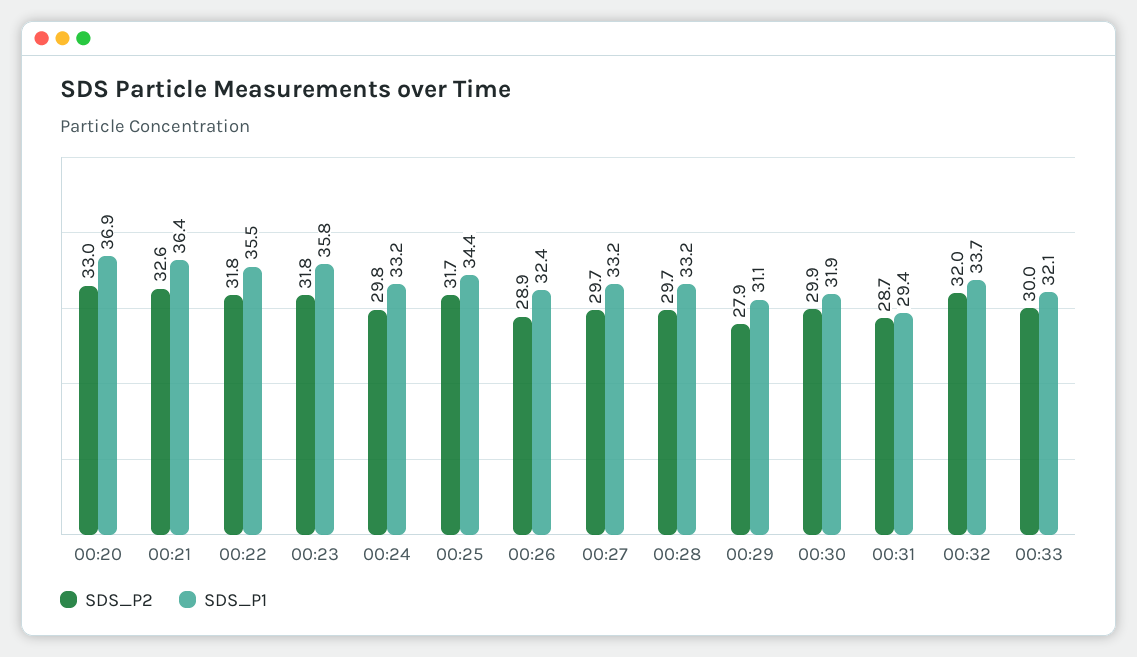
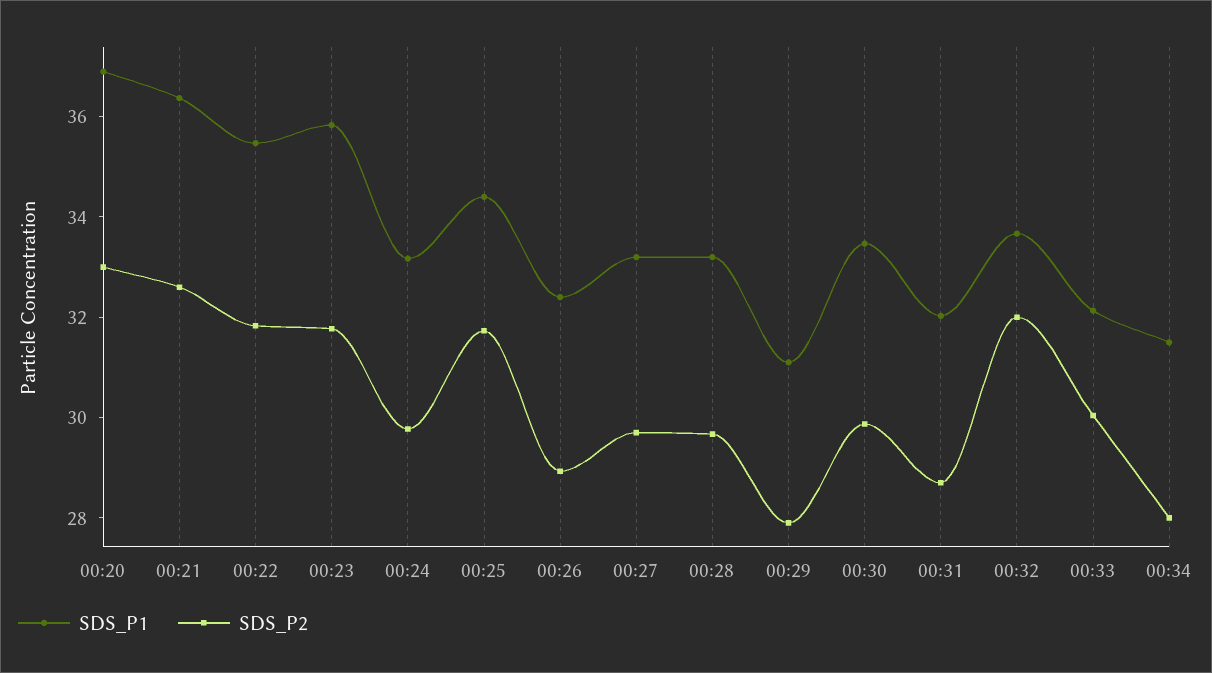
SDS_P1, 00:30: 31.9 -> 33.5
SDS_P1, 00:31: 29.4 -> 32
SDS_P1, 00:34: none -> 31.5
SDS_P2, 00:34: none -> 28

